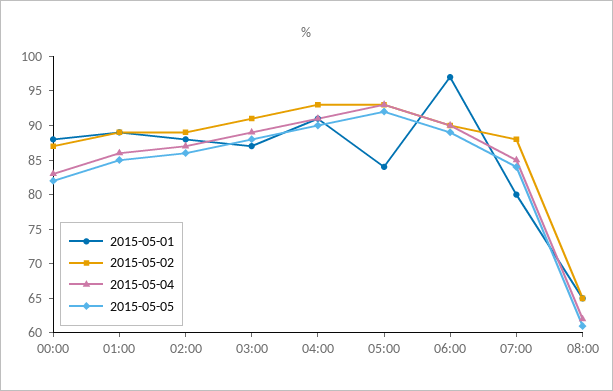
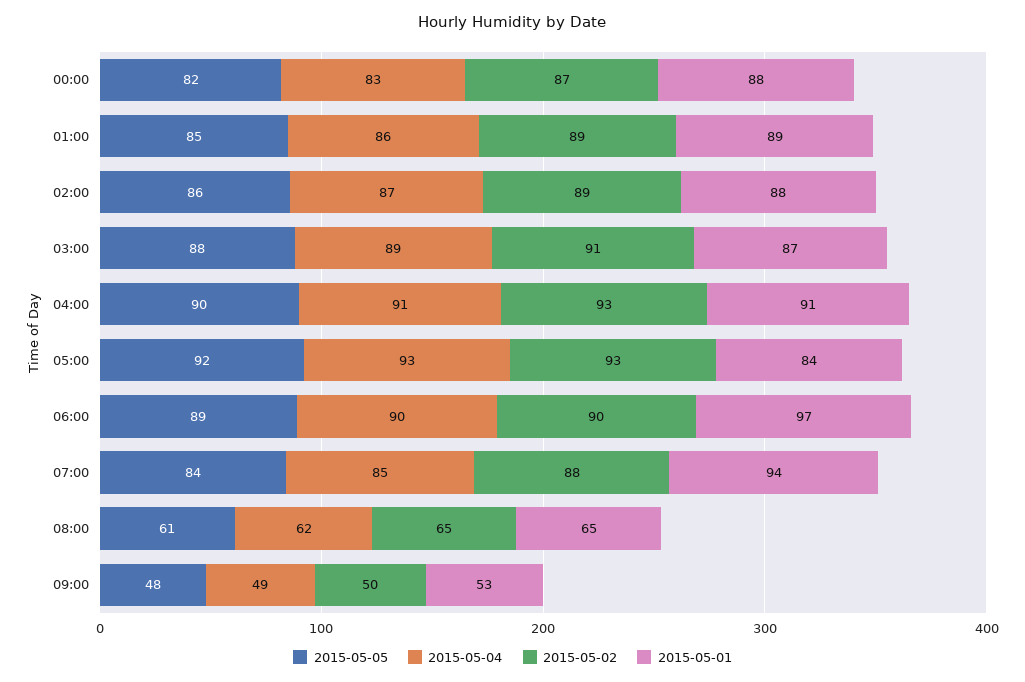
2015-05-01, 07:00: 80 -> 94
2015-05-05, 09:00: none -> 48
2015-05-04, 09:00: none -> 49
2015-05-02, 09:00: none -> 50
2015-05-01, 09:00: none -> 53

